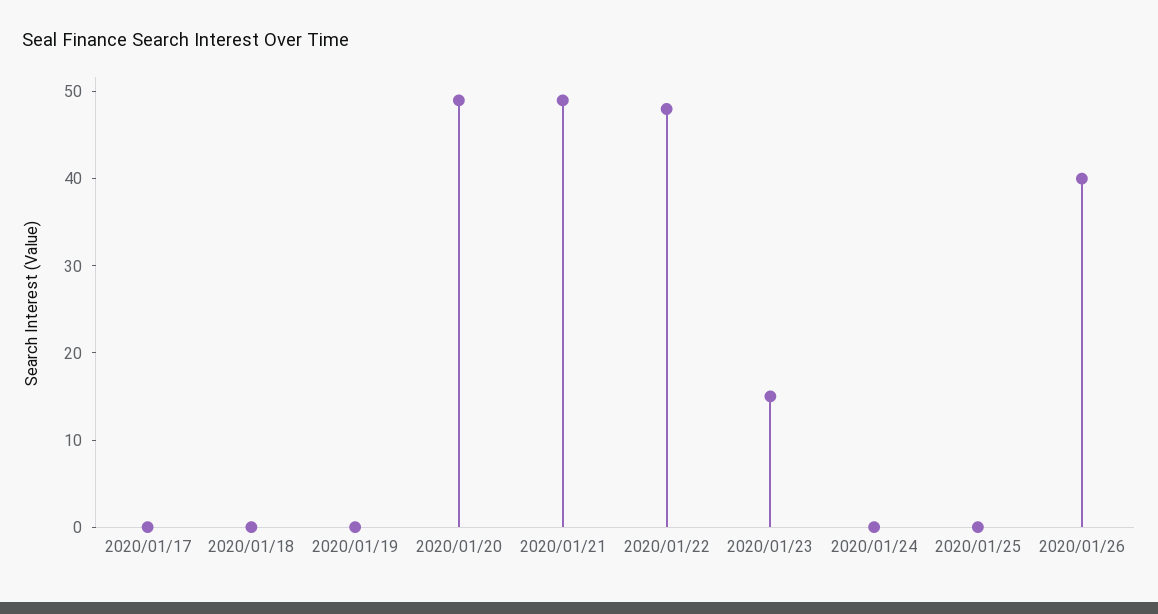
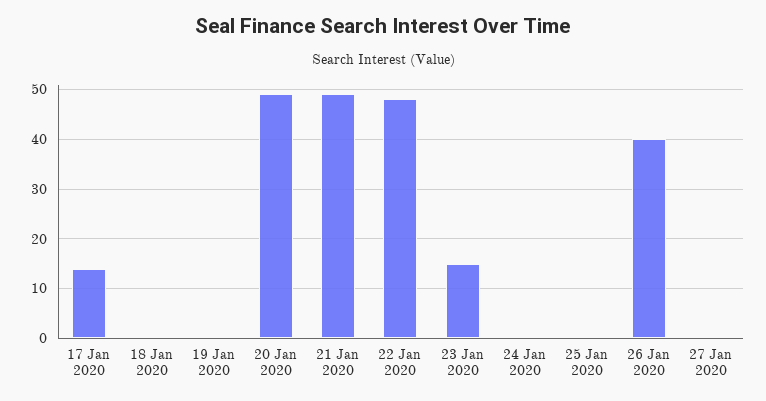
2020/01/17: 0 -> 15
27 Jan 2020: none -> 0

